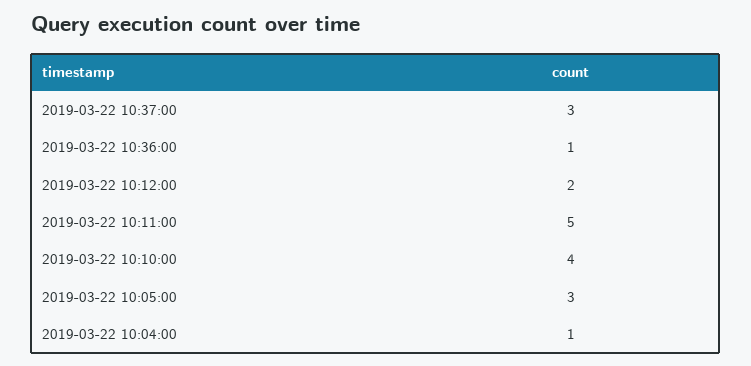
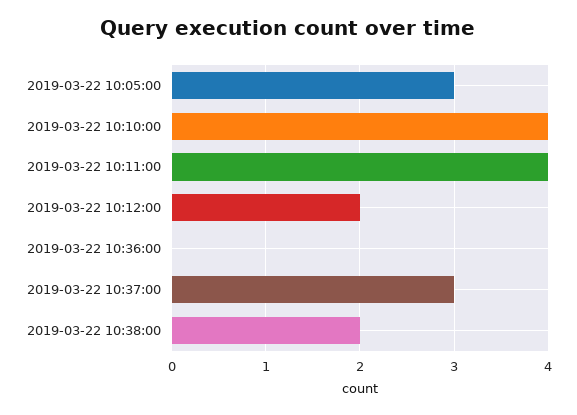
2019-03-22 10:36:00: 1 -> 0
2019-03-22 10:11:00: 5 -> 4
2019-03-22 10:04:00: 1 -> none
2019-03-22 10:38:00: none -> 2

